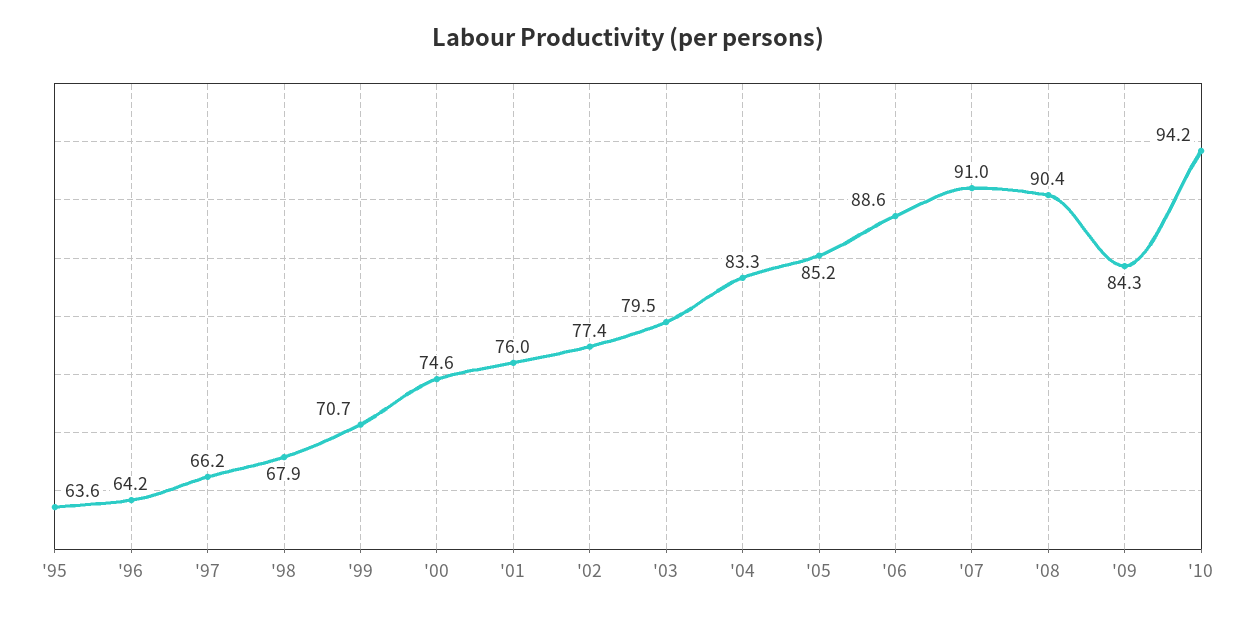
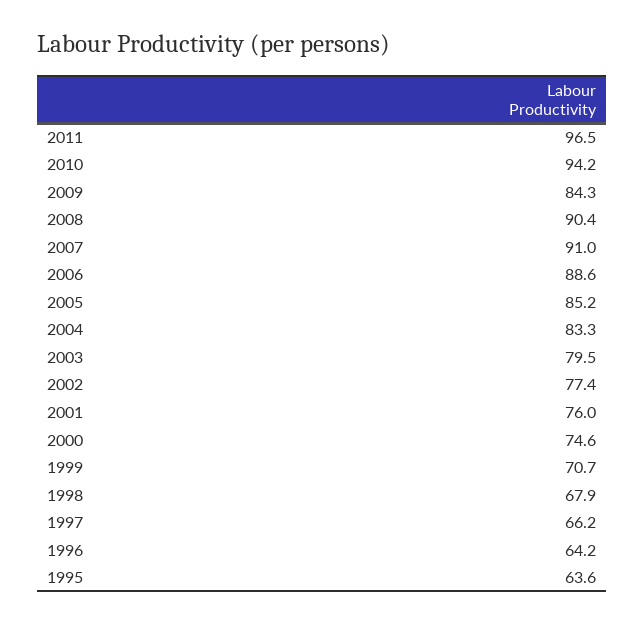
2011: none -> 96.5

